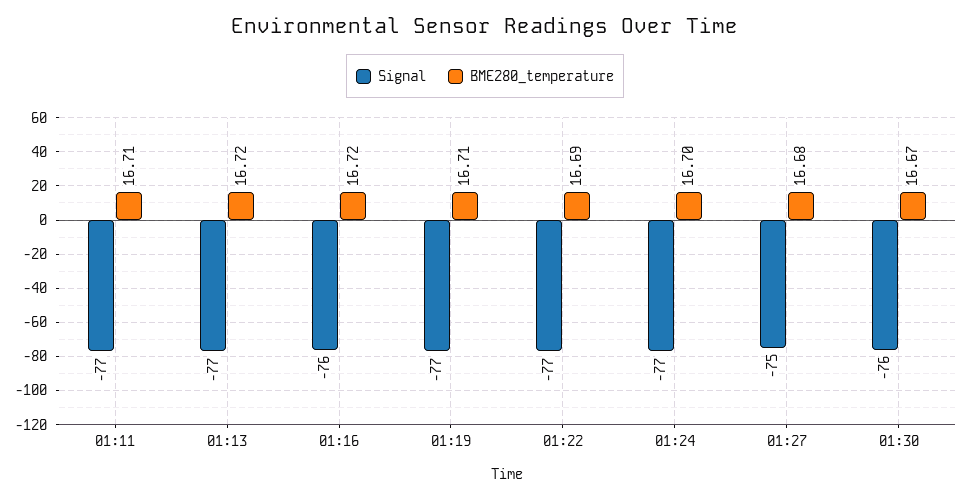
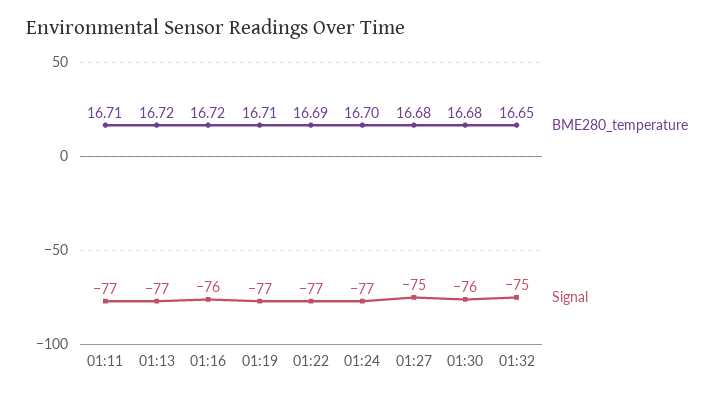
BME280_temperature, 01:30: 16.67 -> 16.68
BME280_temperature, 01:32: none -> 16.65
Signal, 01:32: none -> -75

